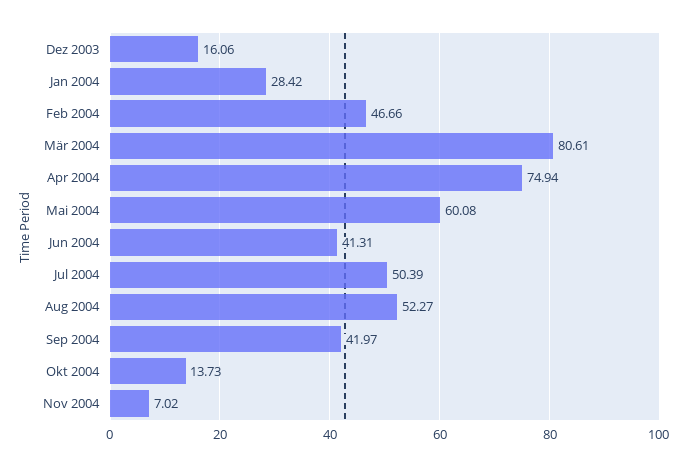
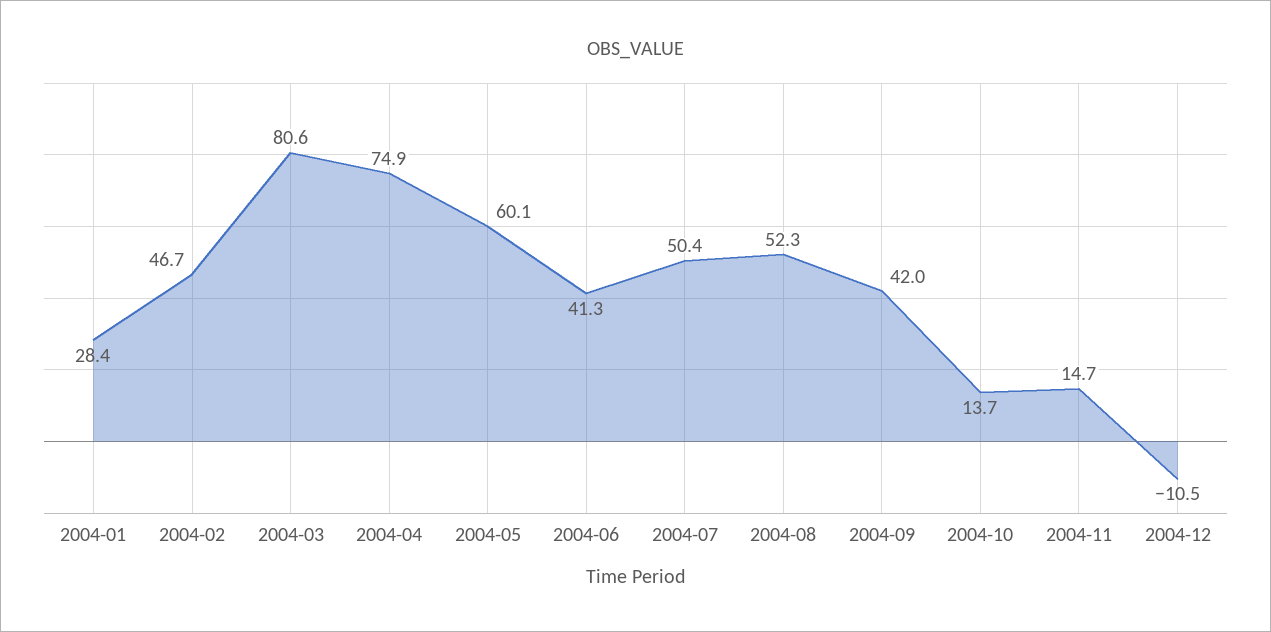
Dez 2003: 16.06 -> none
Nov 2004: 7.02 -> 14.7
2004-12: none -> -10.5

